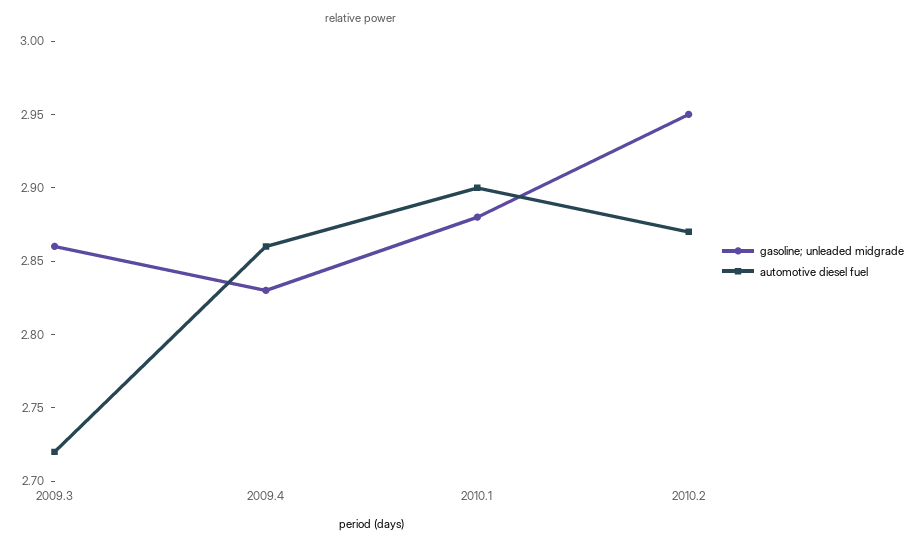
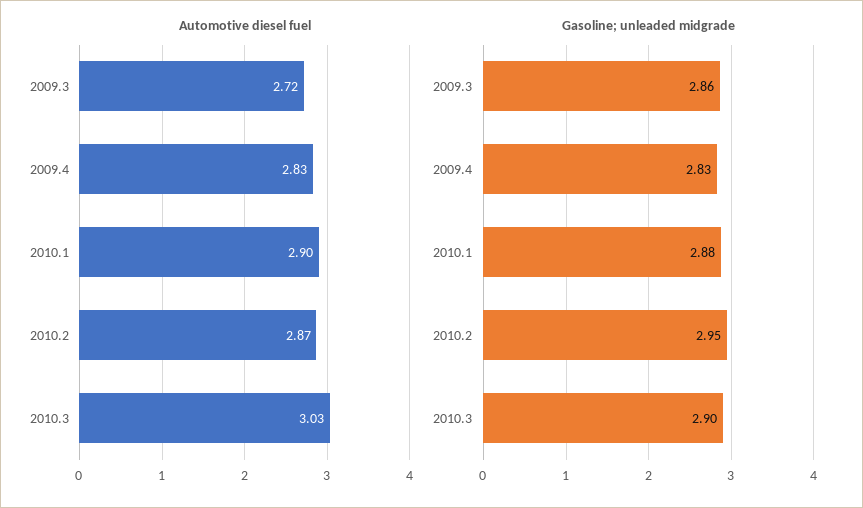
automotive diesel fuel, 2009.4: 2.86 -> 2.83
automotive diesel fuel, 2010.3: none -> 3.03
gasoline; unleaded midgrade, 2010.3: none -> 2.9

